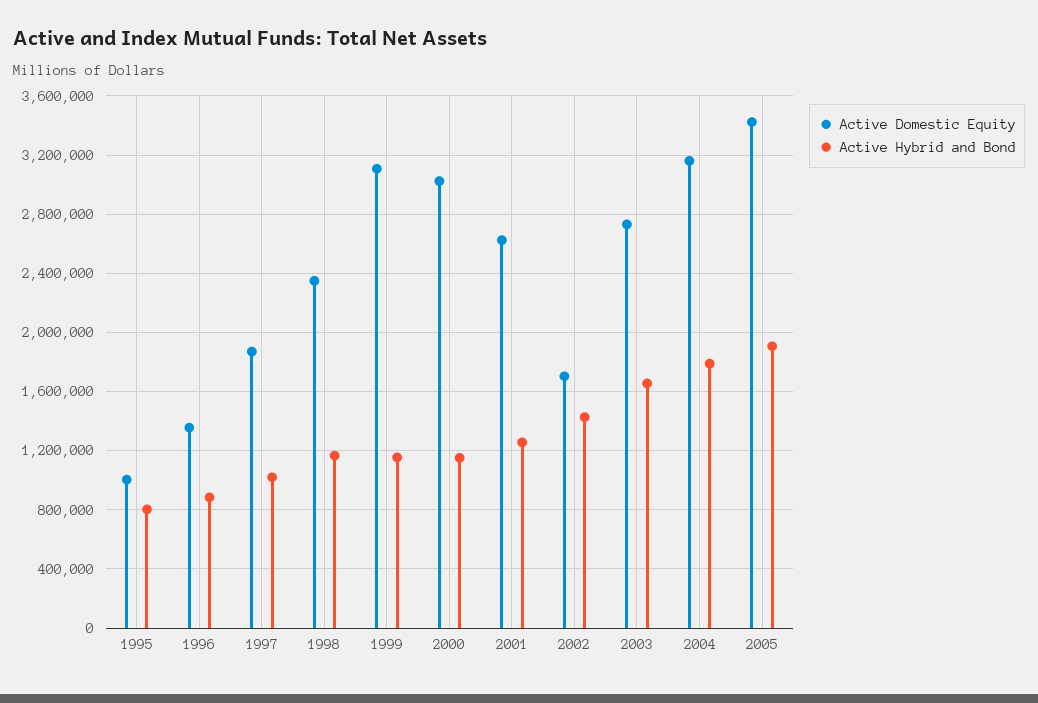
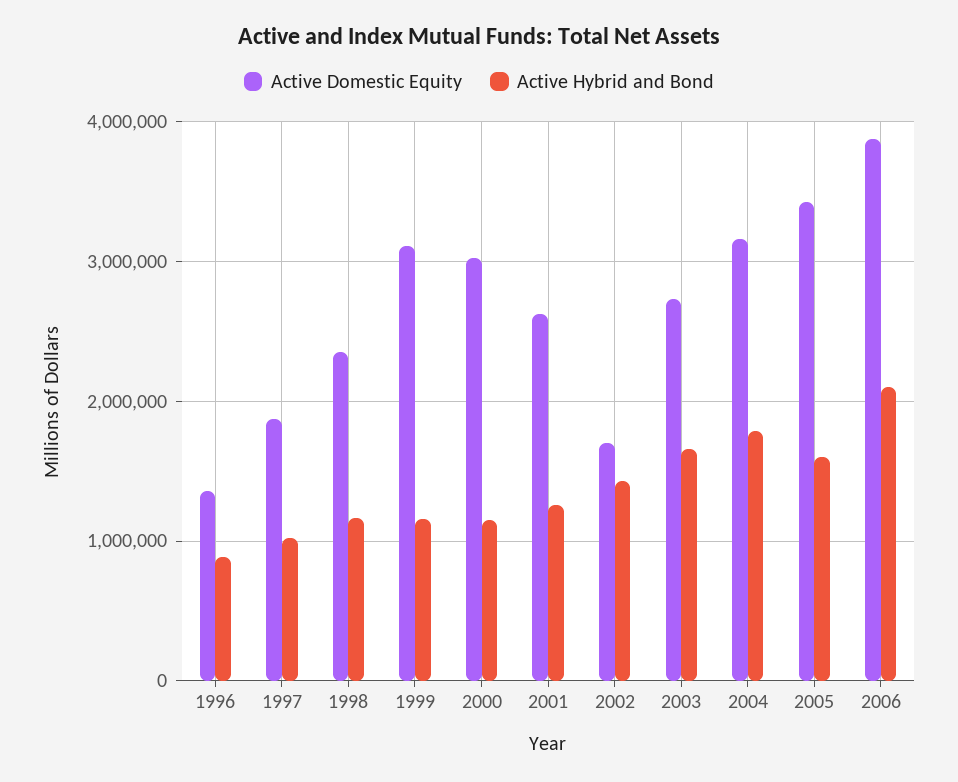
Active Domestic Equity, 1995: 1000000 -> none
Active Hybrid and Bond, 1995: 800000 -> none
Active Hybrid and Bond, 2005: 1900000 -> 1600000
Active Domestic Equity, 2006: none -> 3900000
Active Hybrid and Bond, 2006: none -> 2100000

